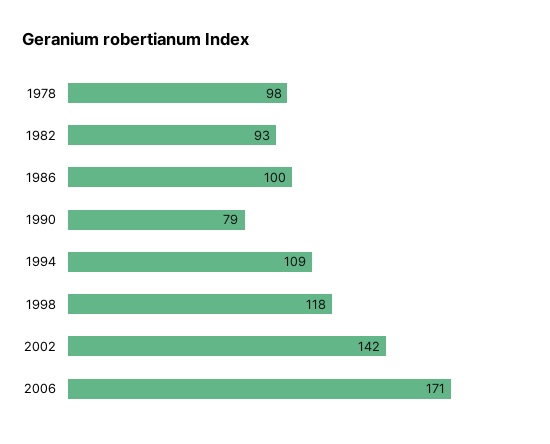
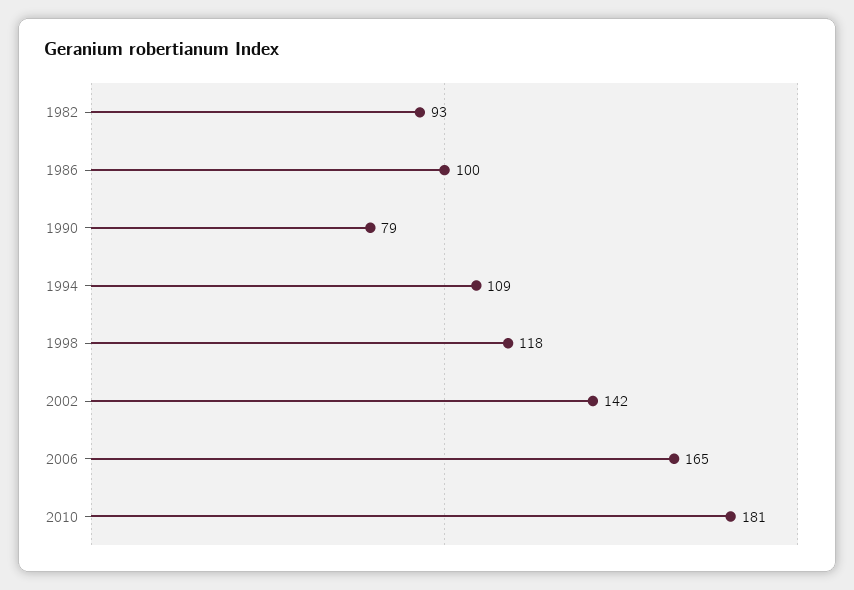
1978: 98 -> none
2006: 171 -> 165
2010: none -> 181

